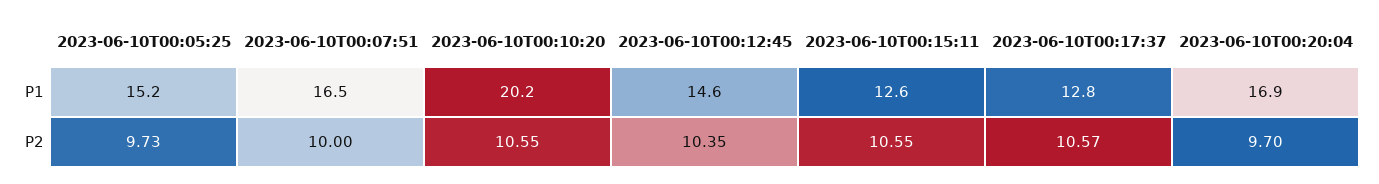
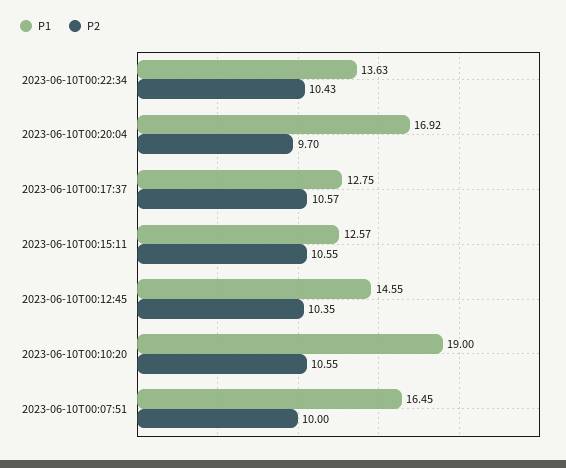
P1, 2023-06-10T00:05:25: 15.2 -> none
P1, 2023-06-10T00:10:20: 20.2 -> 19
P2, 2023-06-10T00:05:25: 9.73 -> none
P1, 2023-06-10T00:22:34: none -> 13.63
P2, 2023-06-10T00:22:34: none -> 10.43

